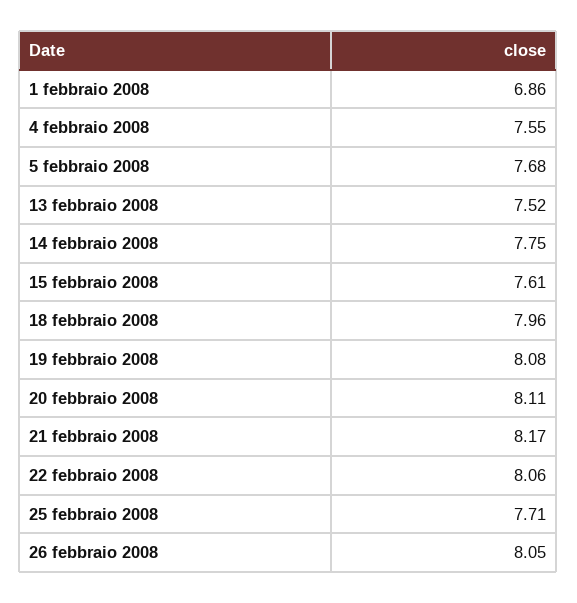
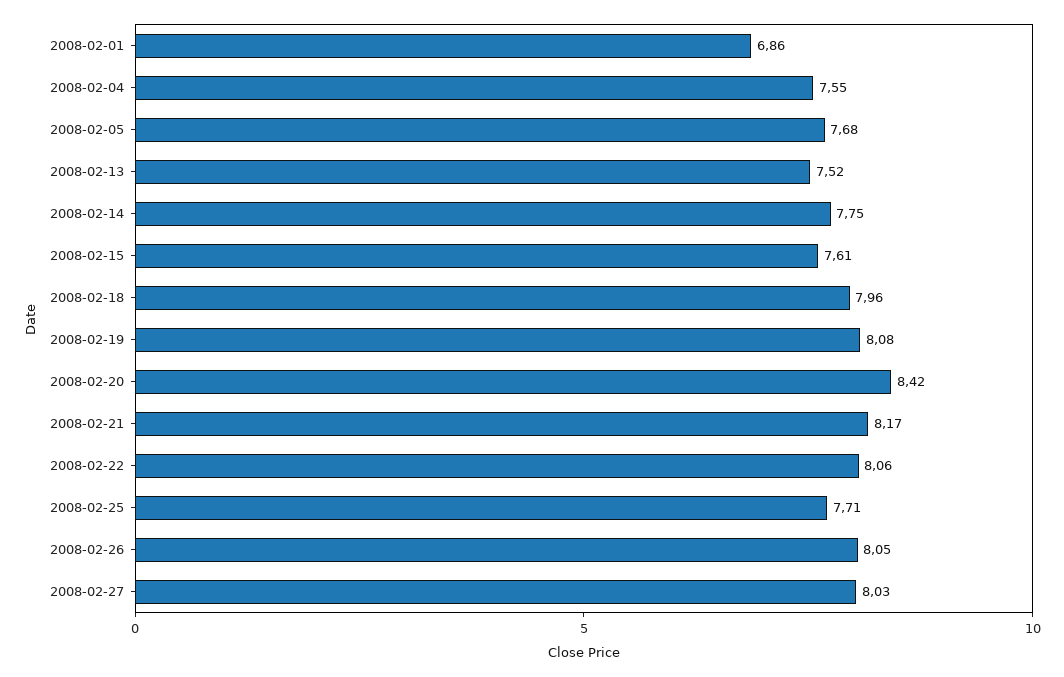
20 febbraio 2008: 8.11 -> 8.42
2008-02-27: none -> 8.03

